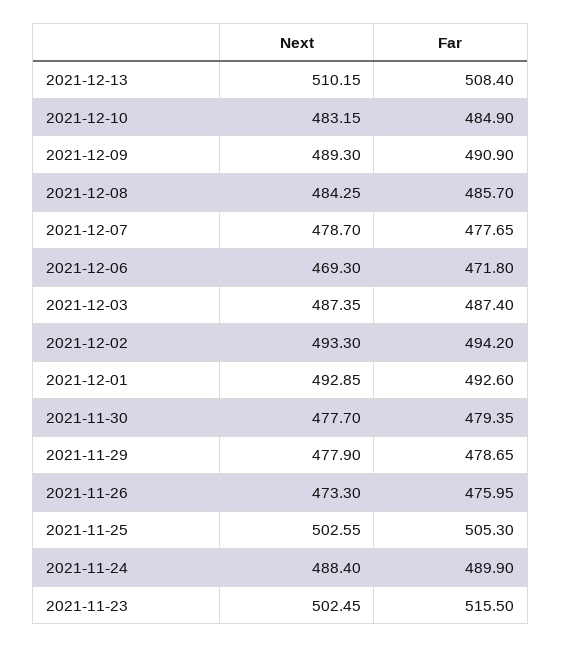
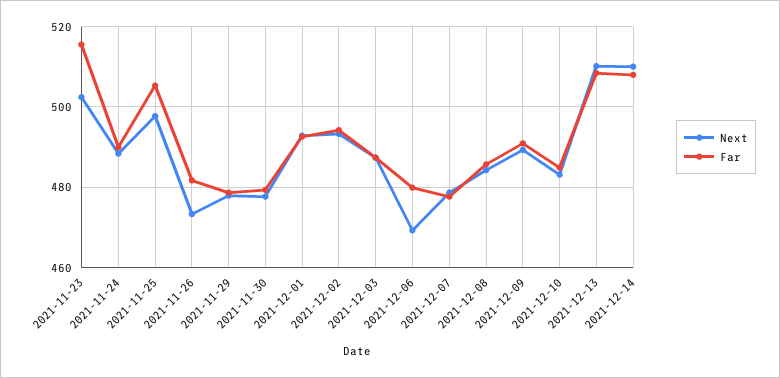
Far, 2021-12-06: 471.8 -> 480
Far, 2021-11-26: 475.95 -> 482
Next, 2021-11-25: 502.55 -> 498
Next, 2021-12-14: none -> 510
Far, 2021-12-14: none -> 508

